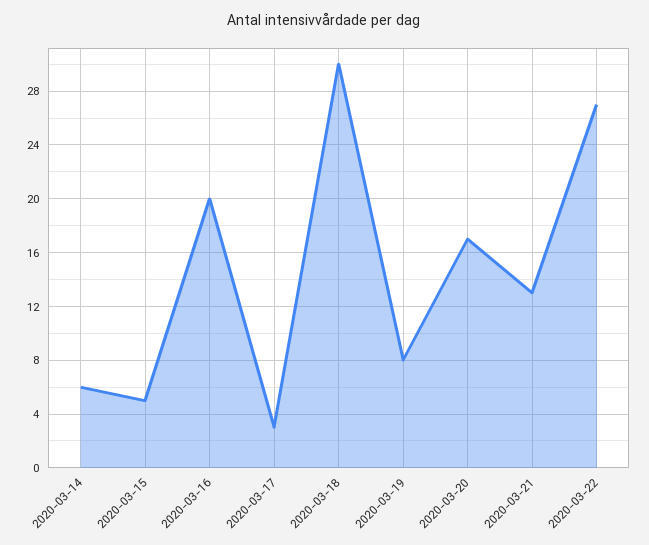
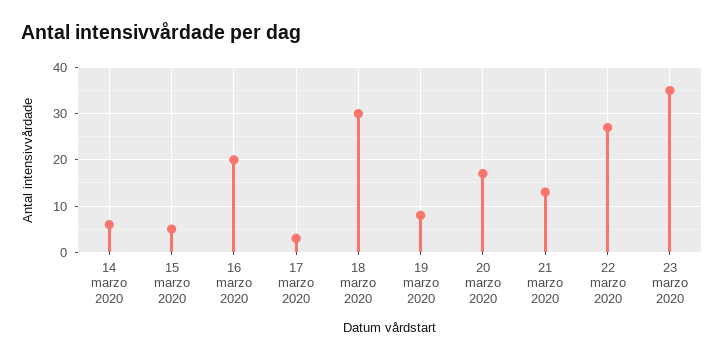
23 marzo 2020: none -> 35

